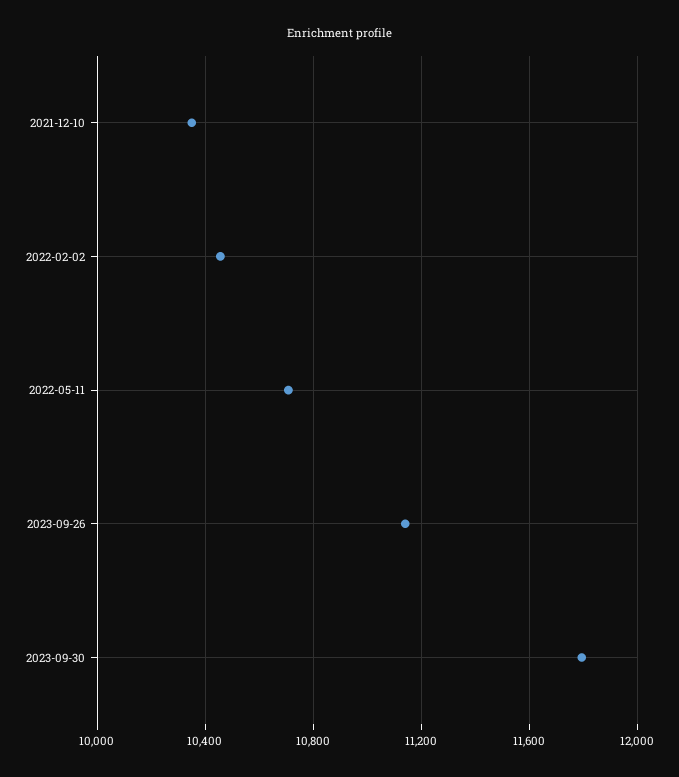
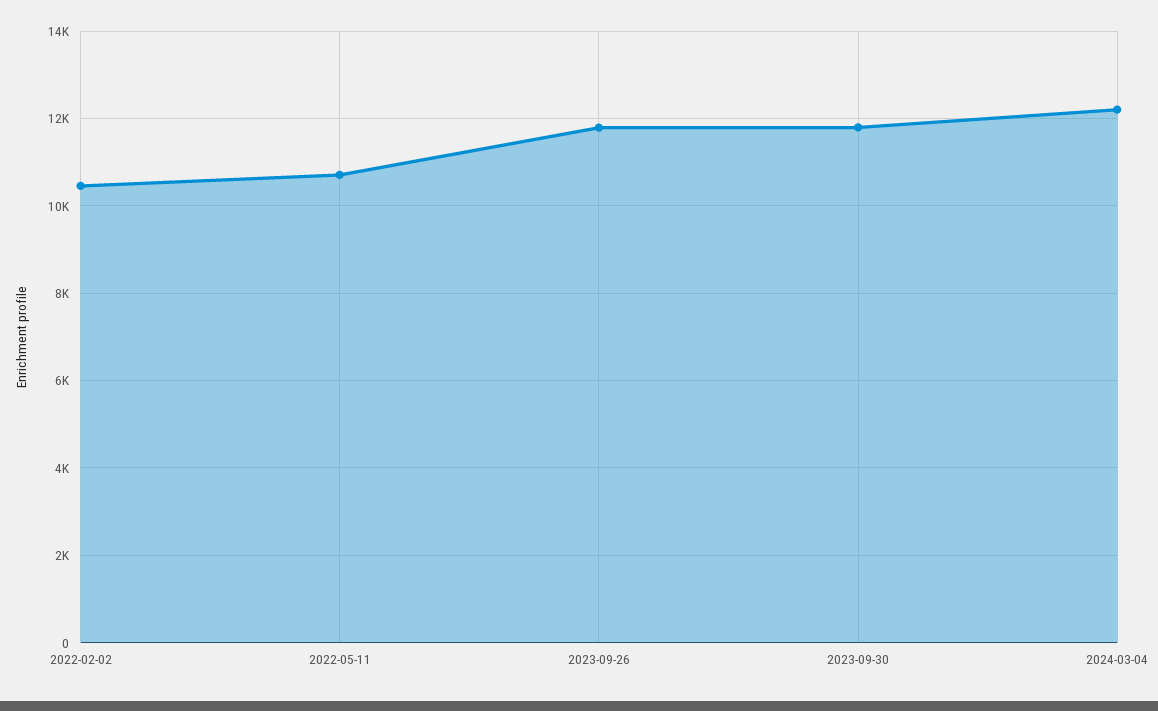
2021-12-10: 10350 -> none
2023-09-26: 11150 -> 11800
2024-03-04: none -> 12200

